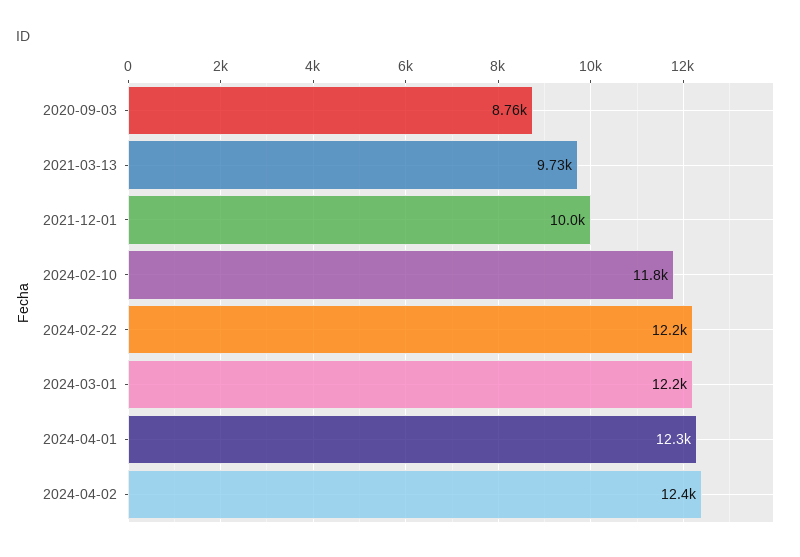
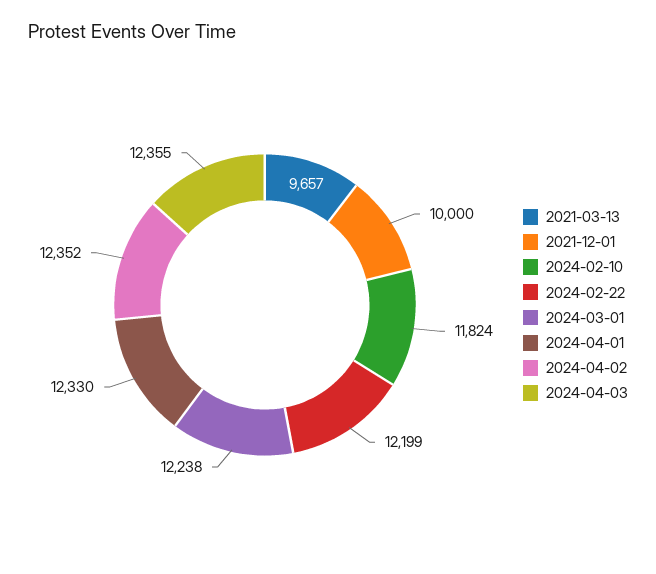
2020-09-03: 8760 -> none
2021-03-13: 9730 -> 9657
2024-04-03: none -> 12355

